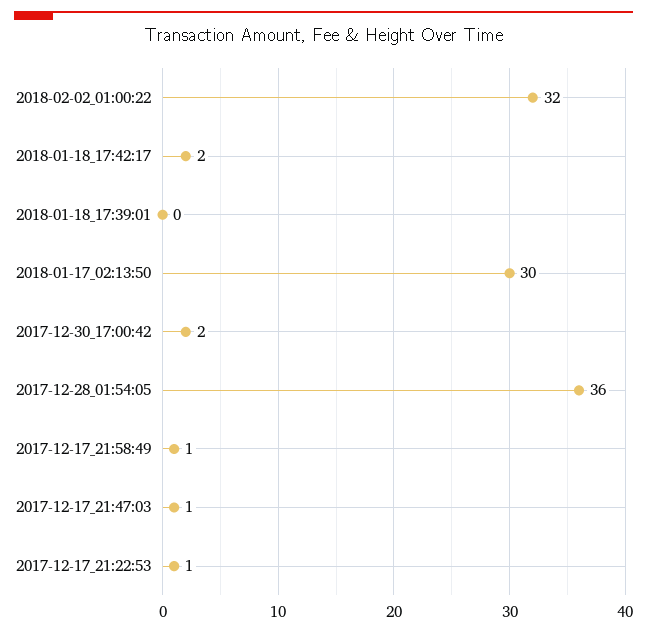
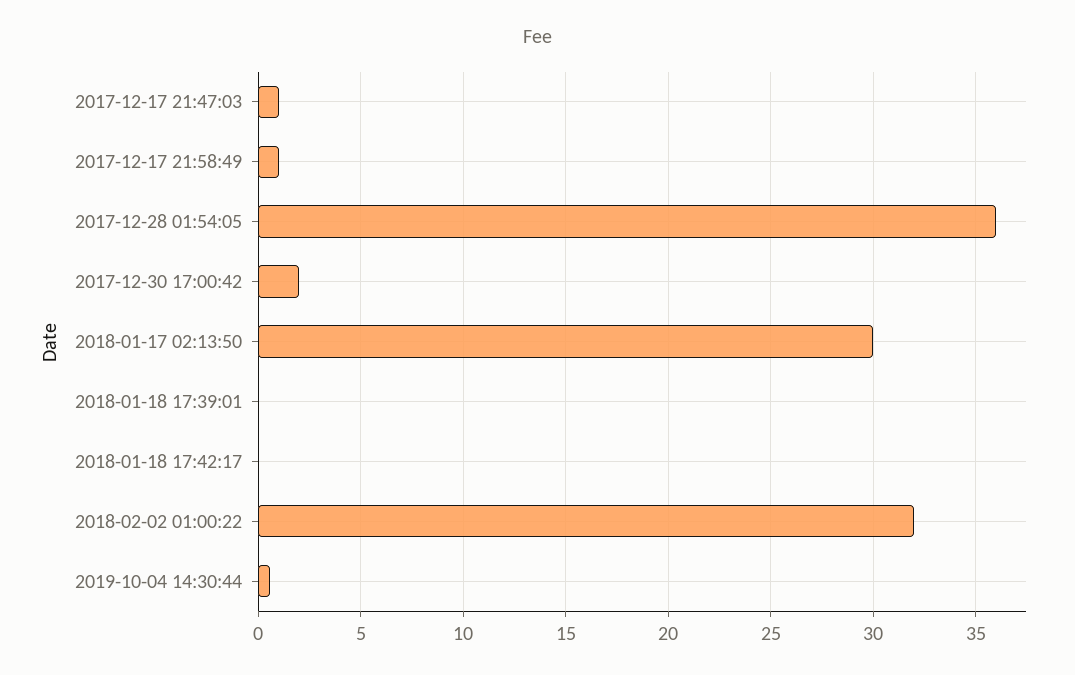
2018-01-18_17:42:17: 2 -> 0
2017-12-17_21:22:53: 1 -> none
2019-10-04 14:30:44: none -> 0.5

